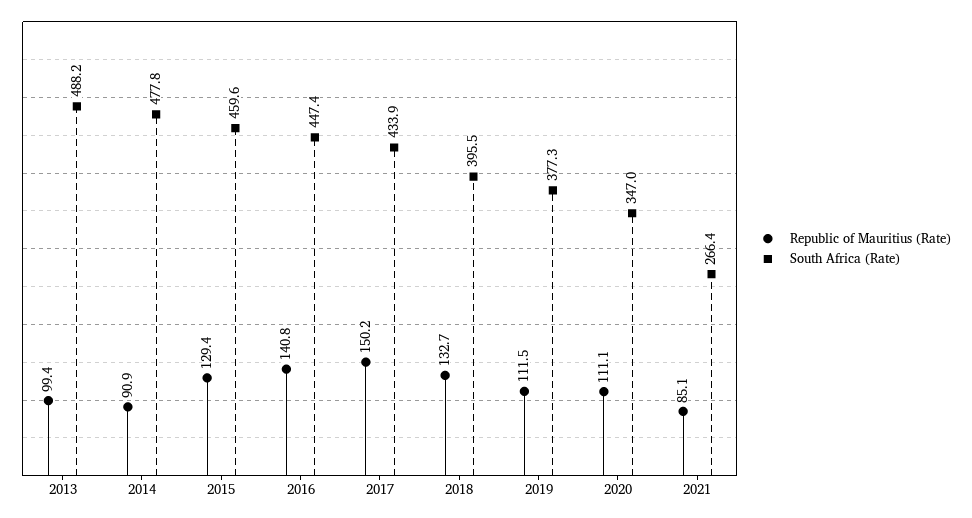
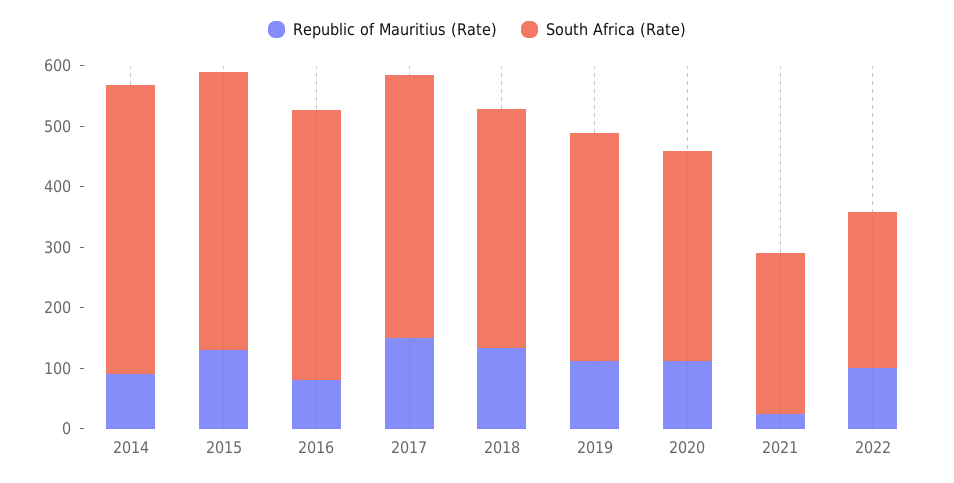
Republic of Mauritius (Rate), 2013: 99.4 -> none
South Africa (Rate), 2013: 488.2 -> none
Republic of Mauritius (Rate), 2016: 140.8 -> 80
Republic of Mauritius (Rate), 2021: 85.1 -> 20
Republic of Mauritius (Rate), 2022: none -> 100
South Africa (Rate), 2022: none -> 260

